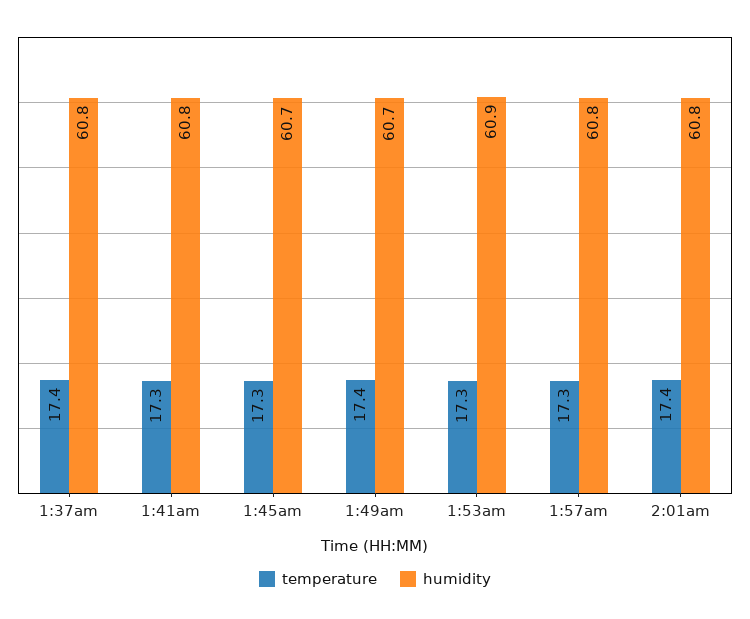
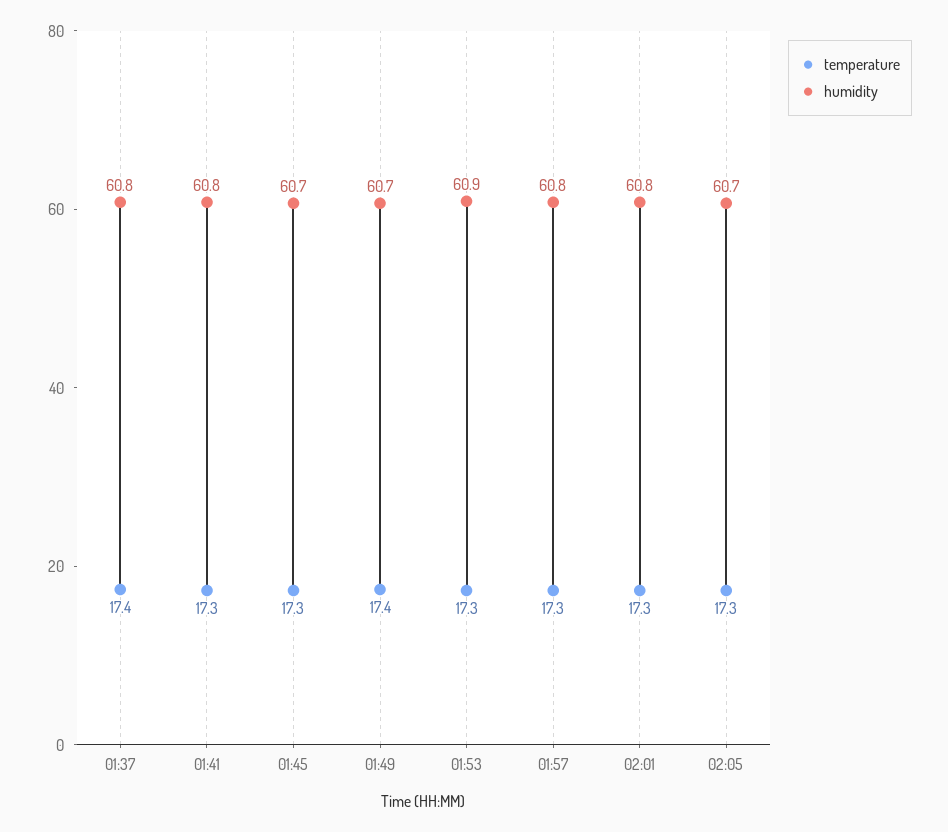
temperature, 2:01am: 17.4 -> 17.3
temperature, 02:05: none -> 17.3
humidity, 02:05: none -> 60.7

